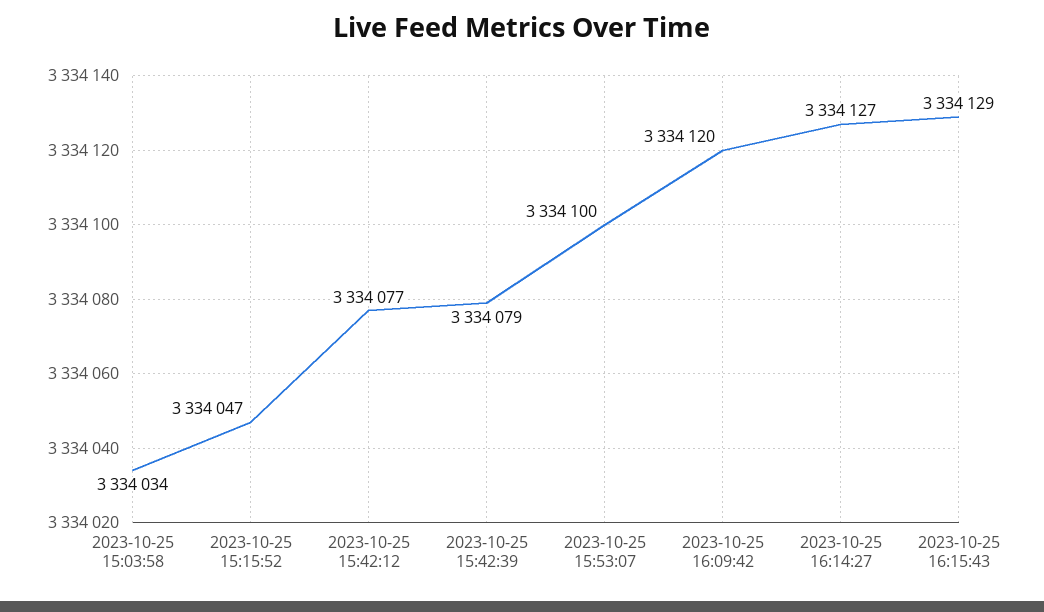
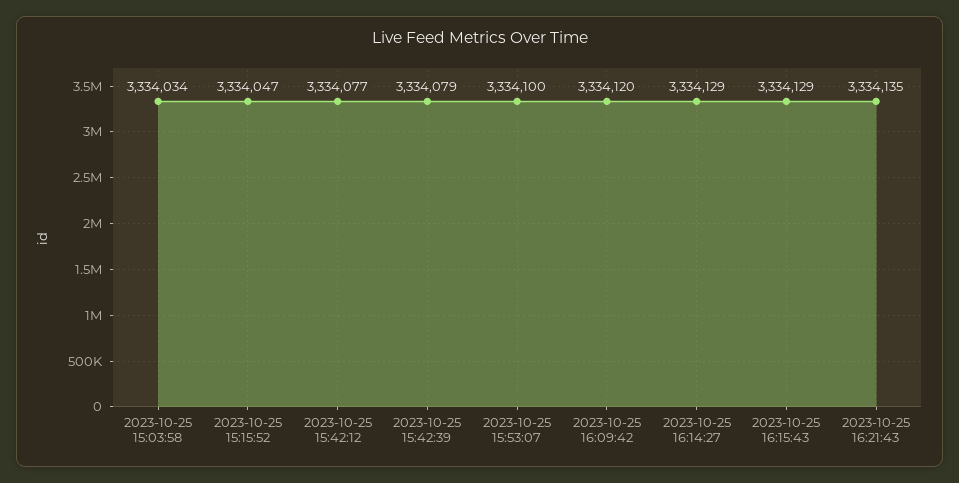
2023-10-25 16:14:27: 3334127 -> 3334129
2023-10-25 16:21:43: none -> 3334135

